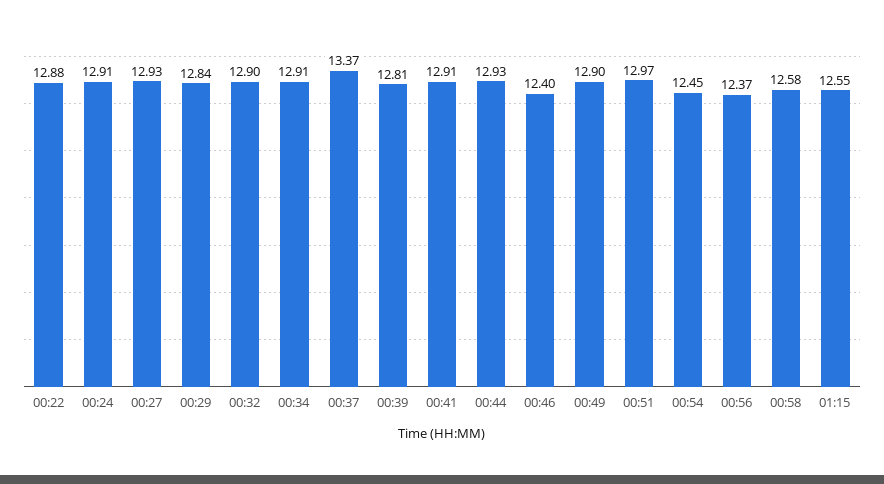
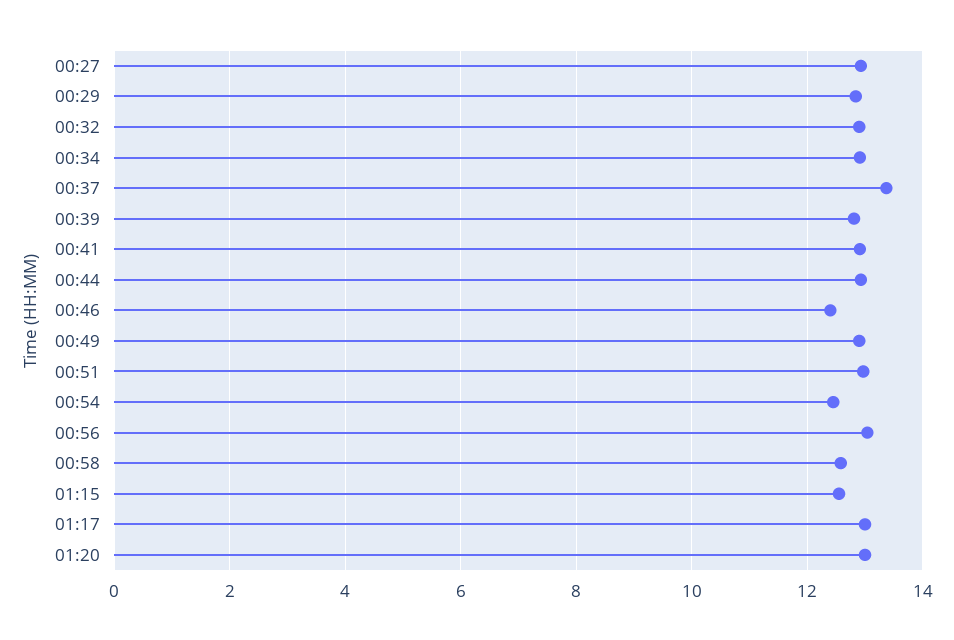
00:22: 12.88 -> none
00:24: 12.91 -> none
00:56: 12.37 -> 13
01:17: none -> 13
01:20: none -> 13

